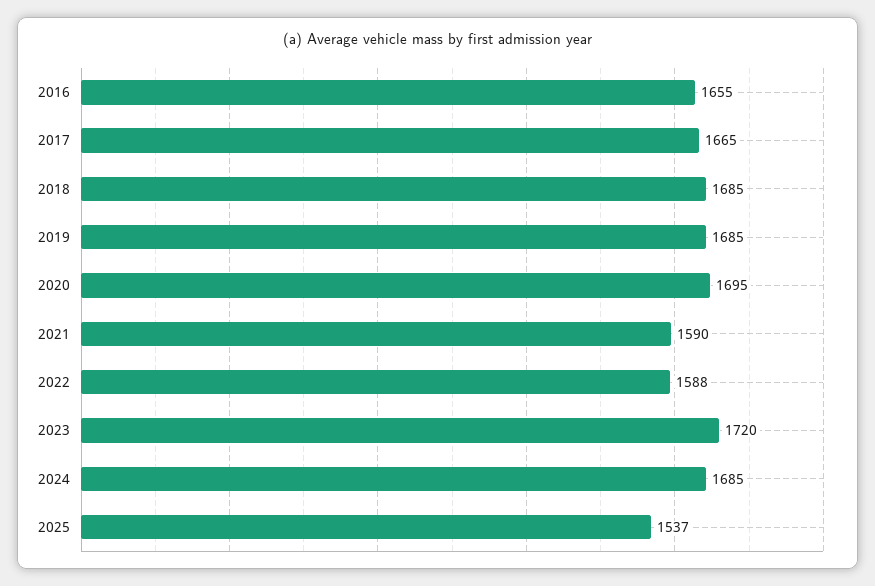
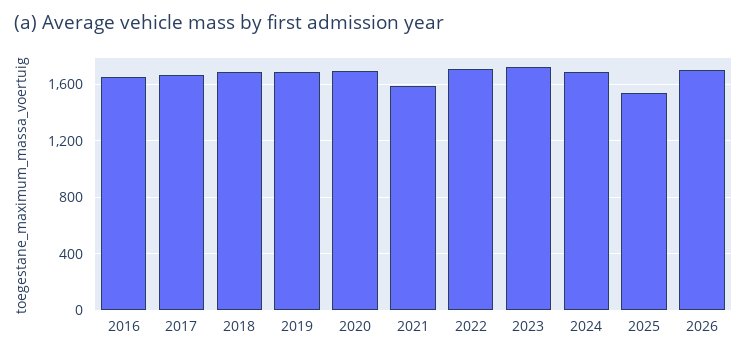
2022: 1588 -> 1700
2026: none -> 1700

